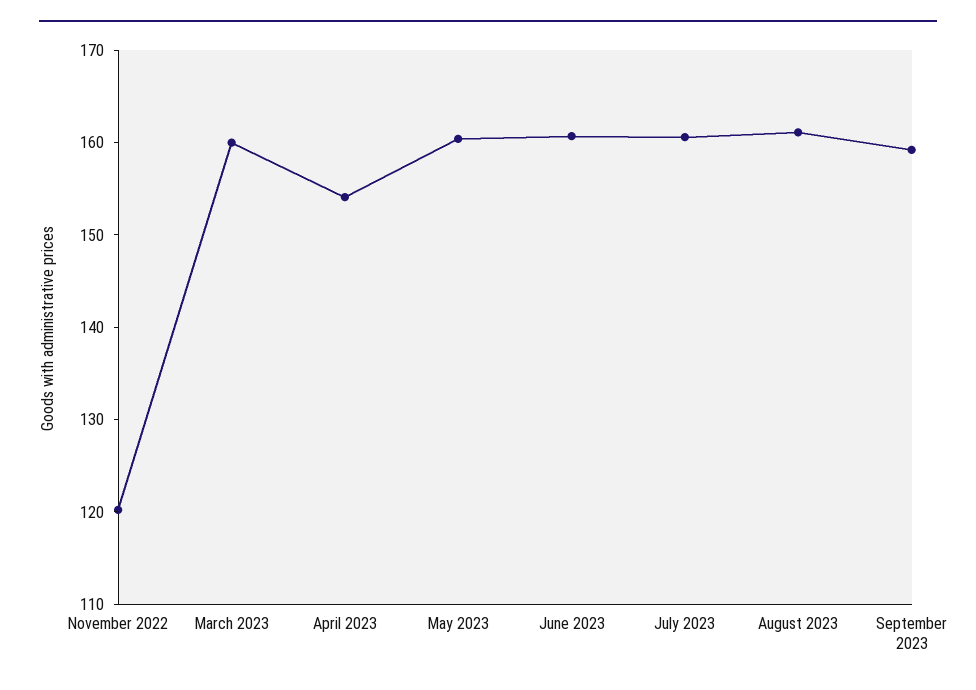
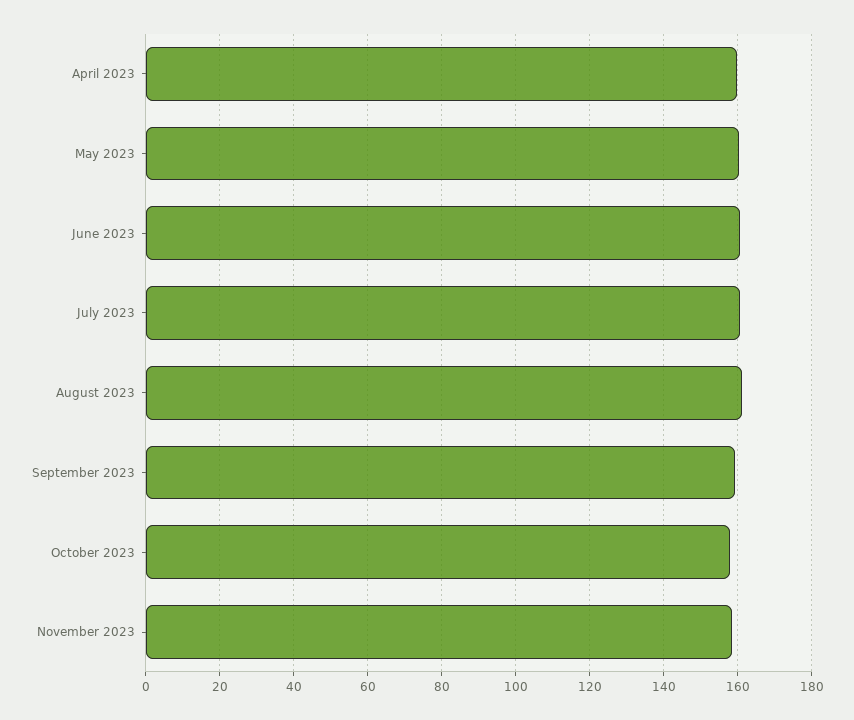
November 2022: 120 -> none
March 2023: 160 -> none
April 2023: 154 -> 160
October 2023: none -> 158
November 2023: none -> 158

